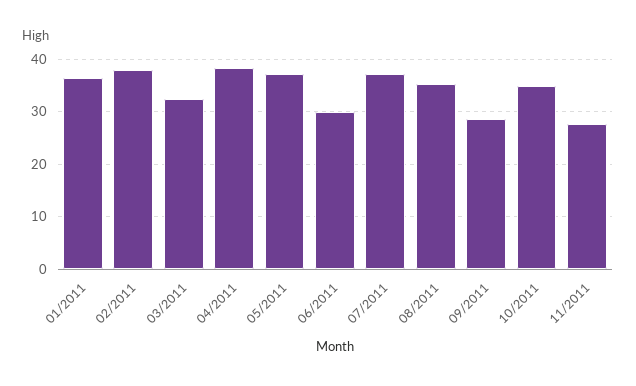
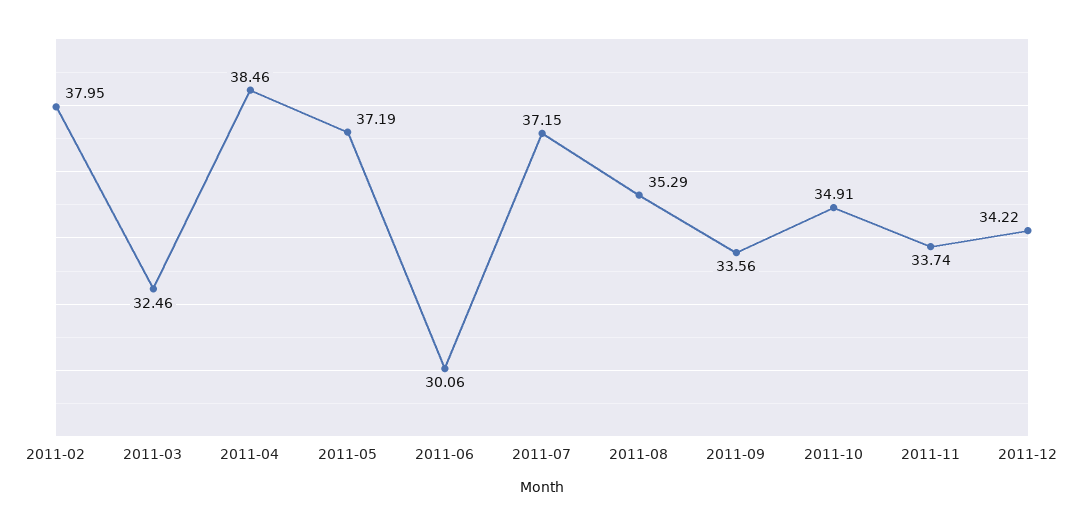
01/2011: 36 -> none
09/2011: 28 -> 33.56
11/2011: 28 -> 33.74
2011-12: none -> 34.22

